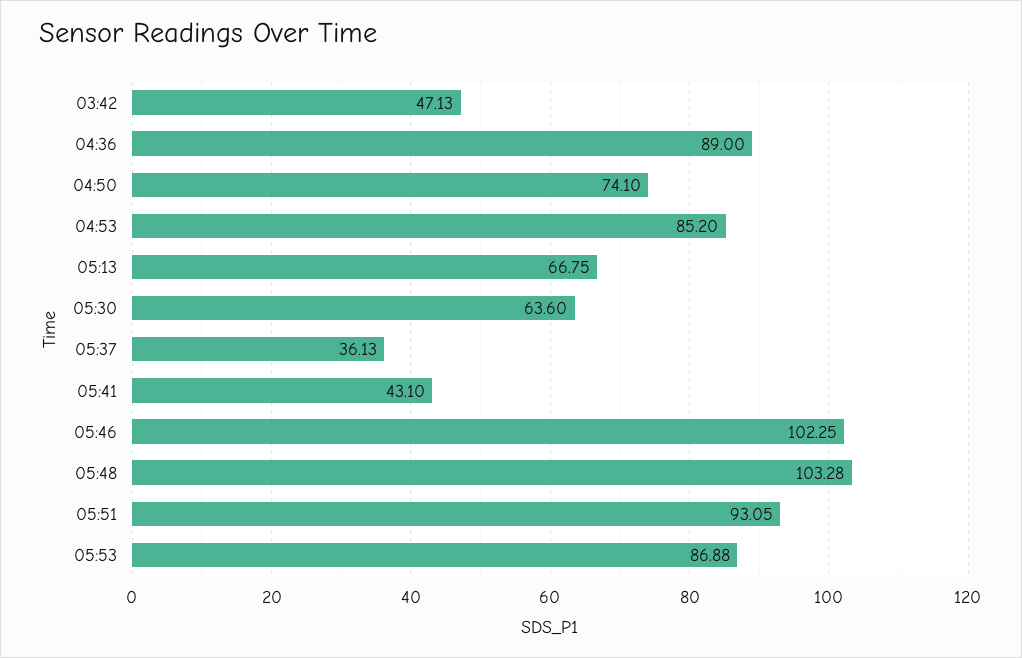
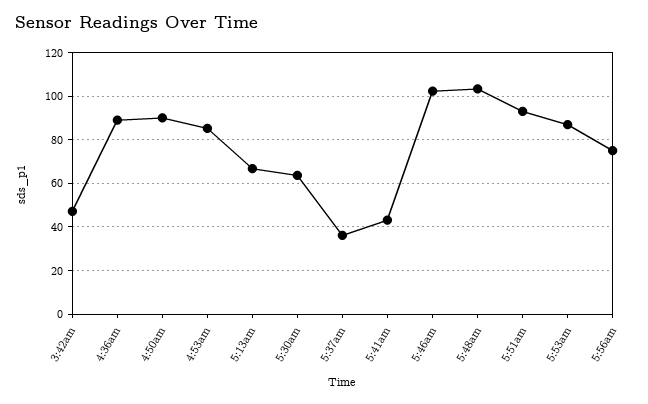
04:50: 74.1 -> 90
5:56am: none -> 75

